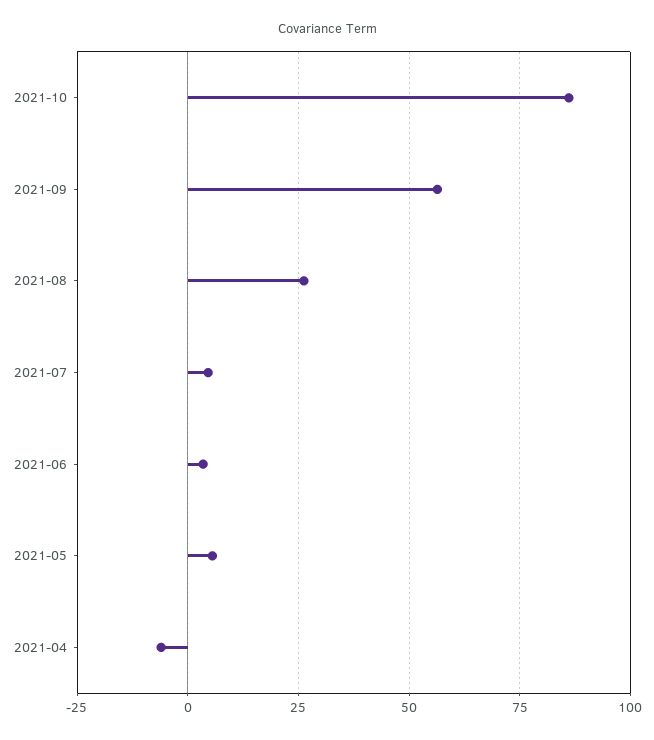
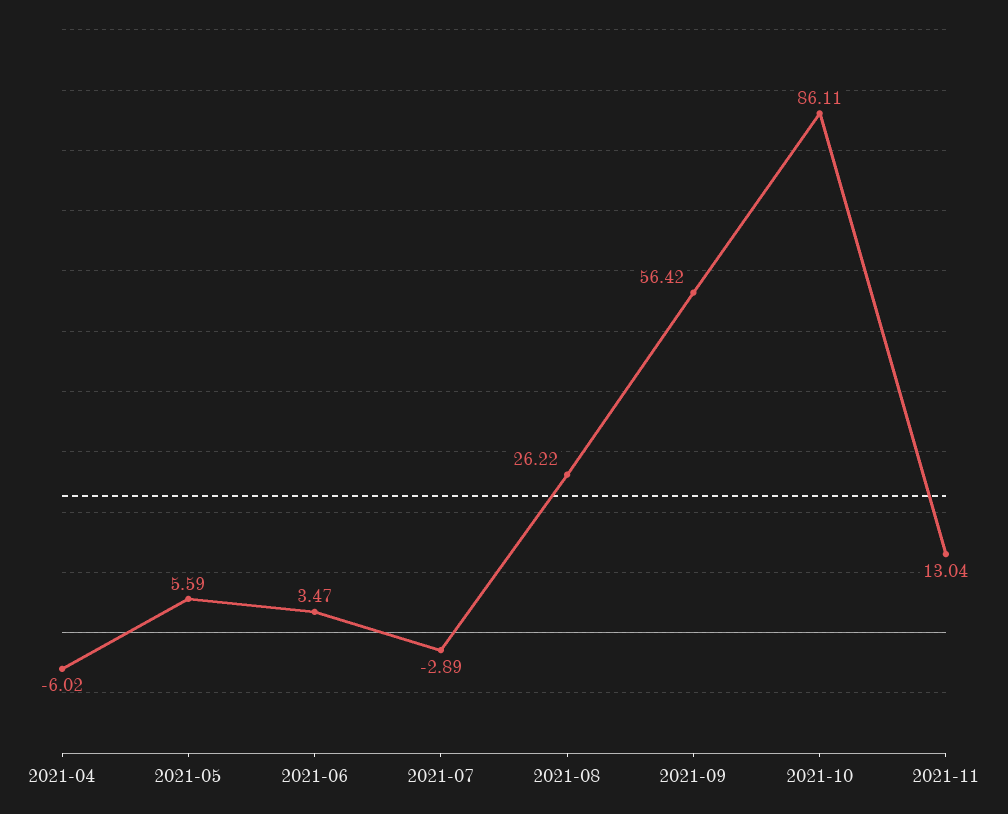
2021-07: 5 -> -2.89
2021-11: none -> 13.04

